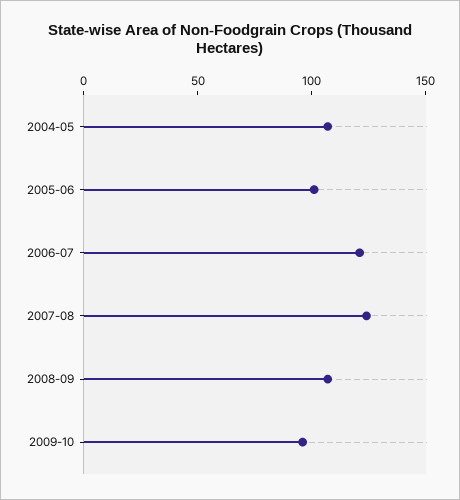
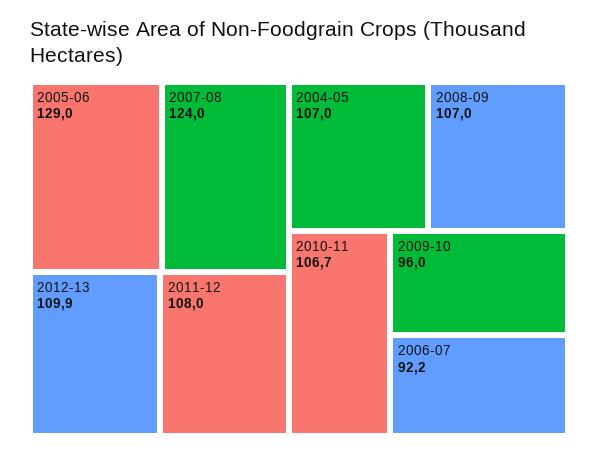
2005-06: 100 -> 129
2006-07: 120 -> 92.2
2012-13: none -> 109.9
2011-12: none -> 108
2010-11: none -> 106.7

